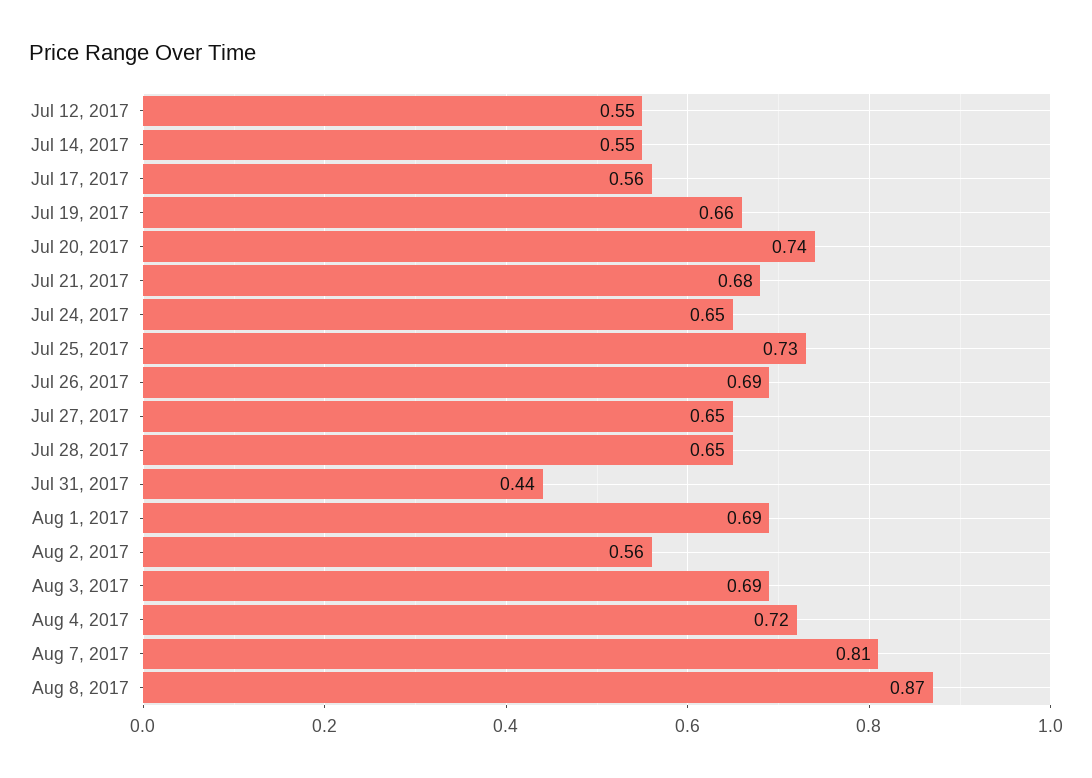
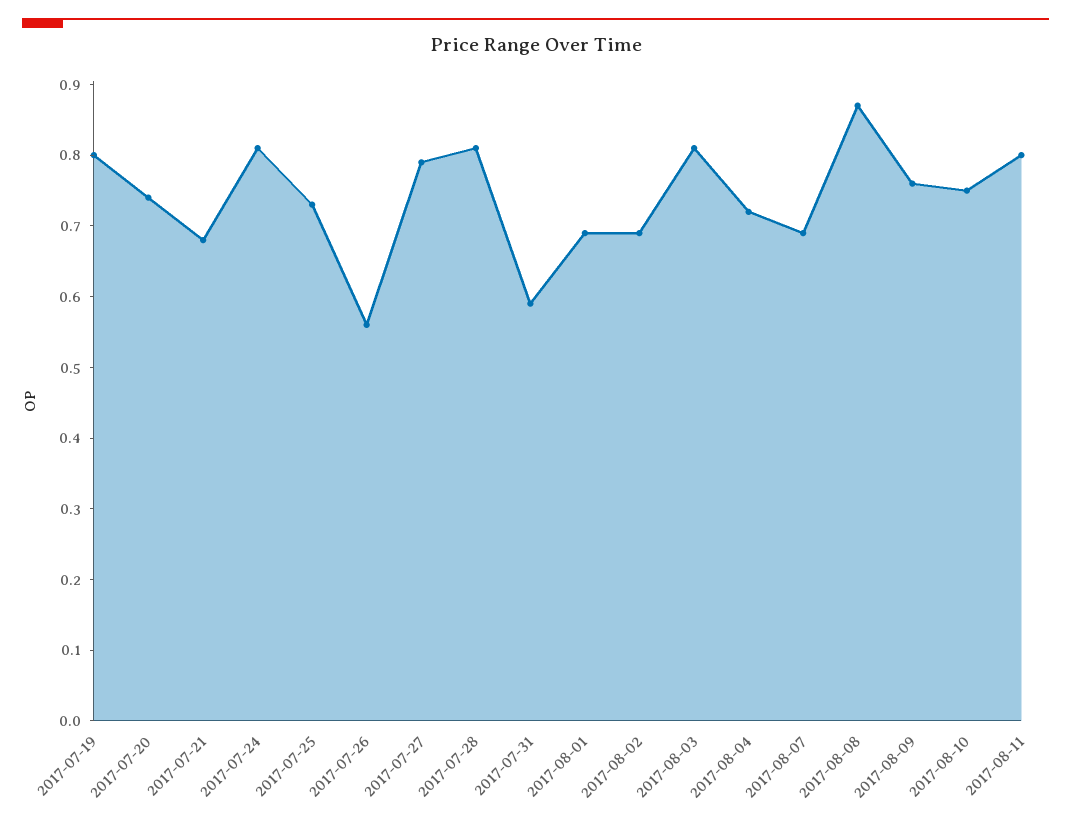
Jul 12, 2017: 0.55 -> none
Jul 14, 2017: 0.55 -> none
Jul 17, 2017: 0.56 -> none
Jul 19, 2017: 0.66 -> 0.8
Jul 24, 2017: 0.65 -> 0.8
Jul 26, 2017: 0.69 -> 0.55
Jul 27, 2017: 0.65 -> 0.8
Jul 28, 2017: 0.65 -> 0.8
Jul 31, 2017: 0.44 -> 0.6
Aug 2, 2017: 0.56 -> 0.7
Aug 3, 2017: 0.69 -> 0.8
Aug 7, 2017: 0.81 -> 0.7
2017-08-09: none -> 0.75
2017-08-10: none -> 0.75
2017-08-11: none -> 0.8

